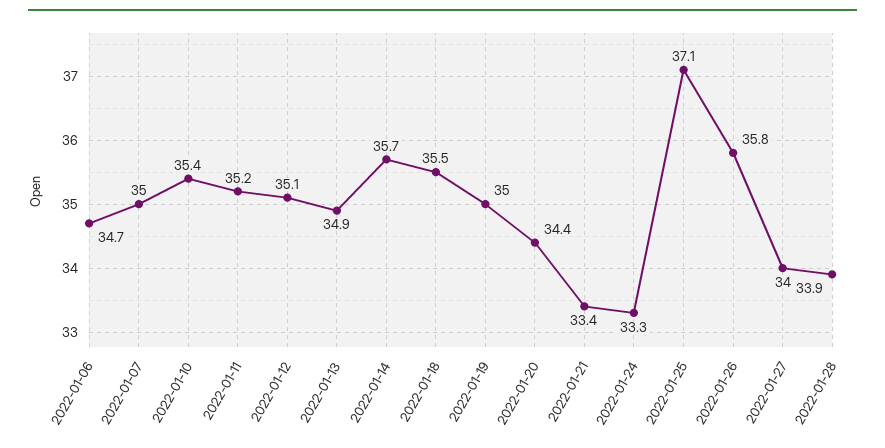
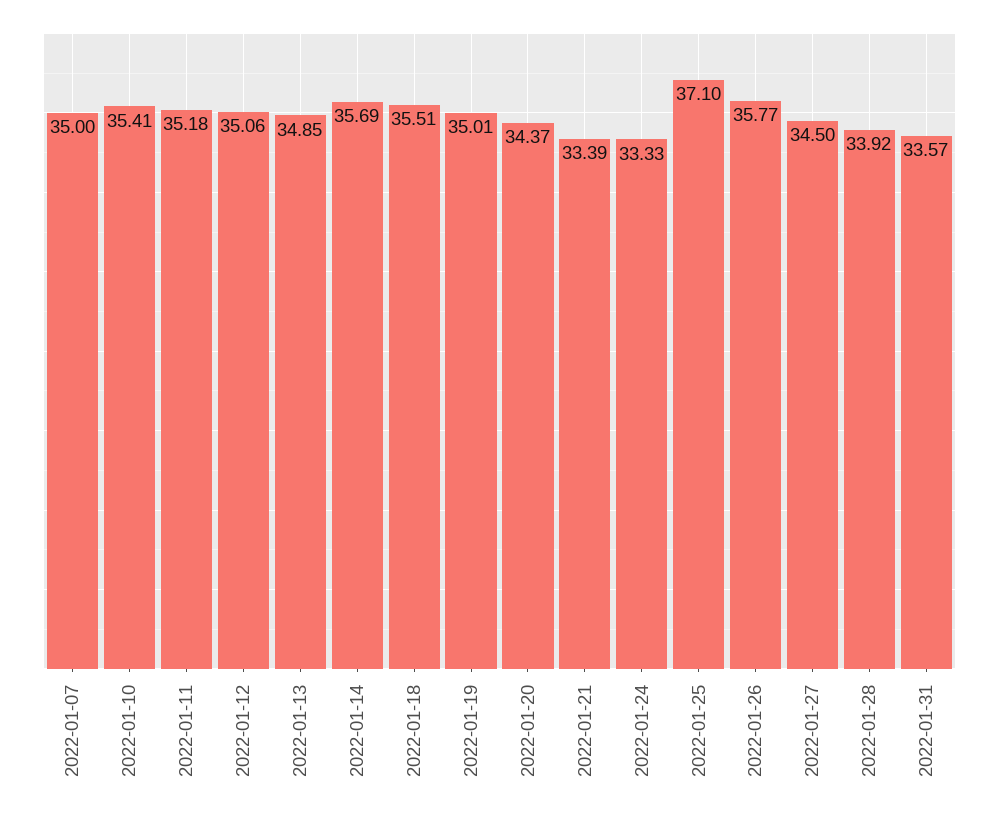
2022-01-06: 34.7 -> none
2022-01-27: 34 -> 34.5
2022-01-31: none -> 33.57

